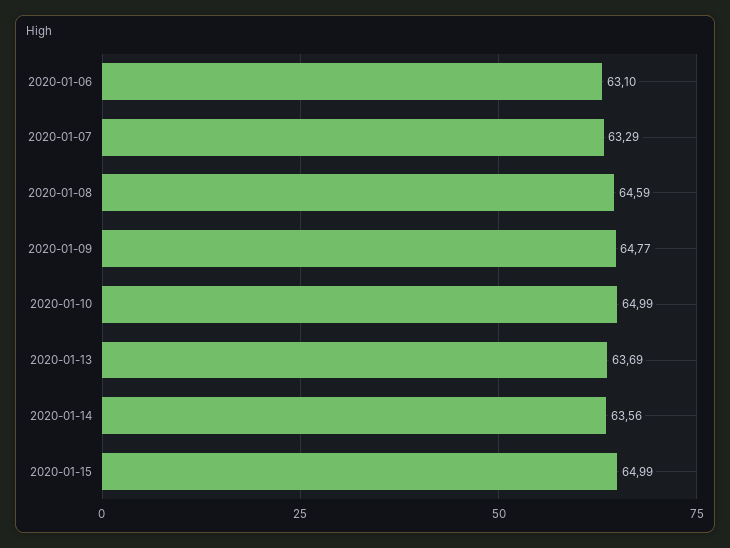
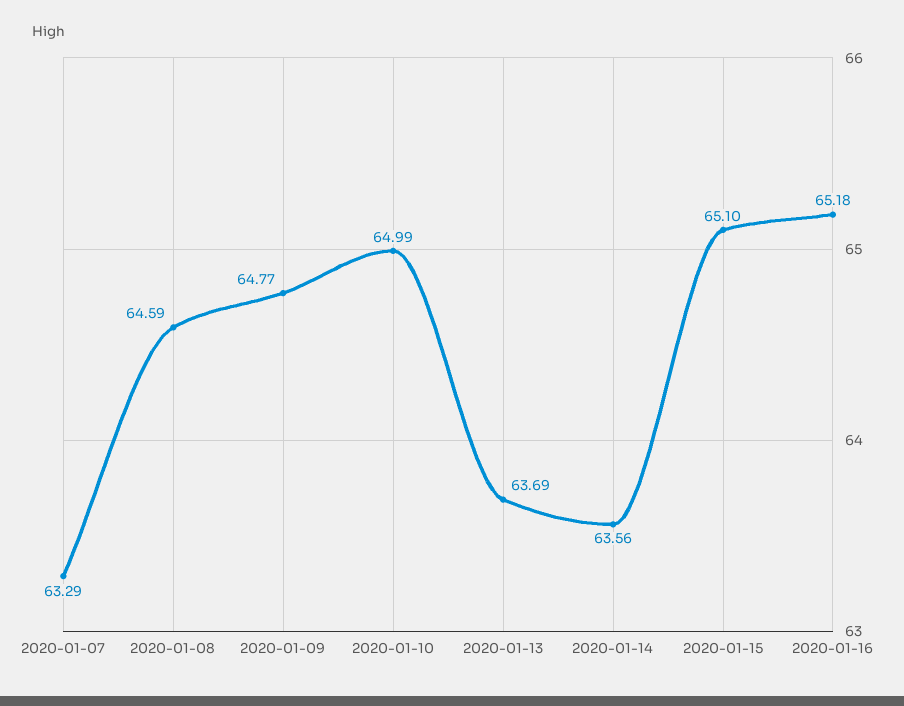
2020-01-06: 63.1 -> none
2020-01-15: 64.99 -> 65.1
2020-01-16: none -> 65.18

